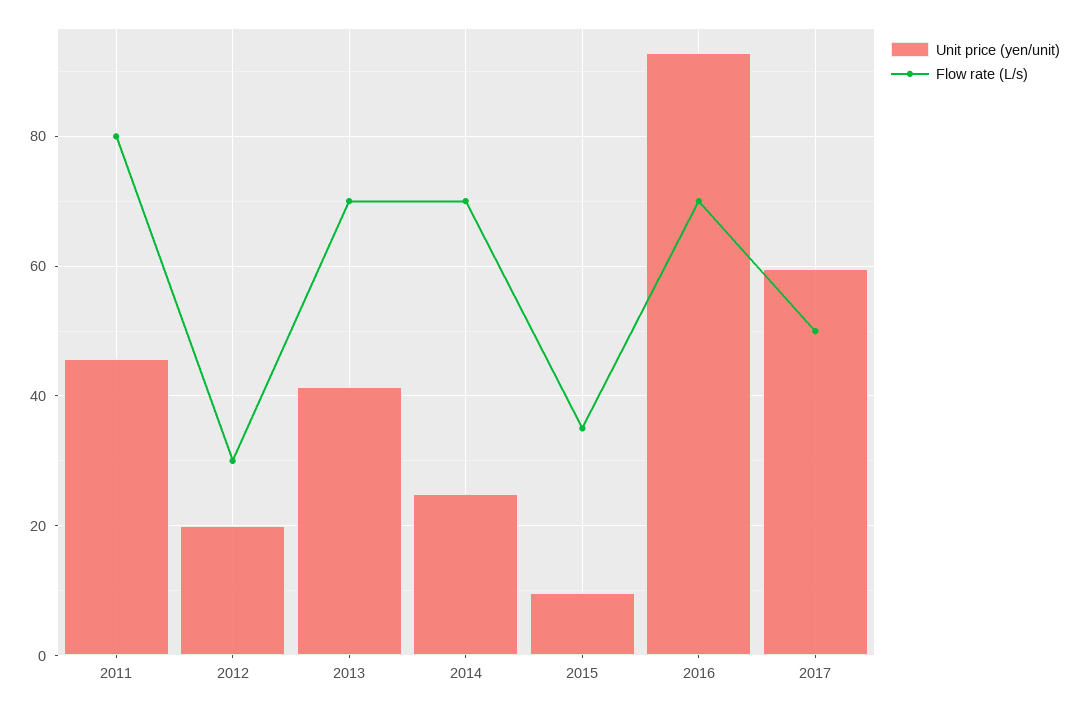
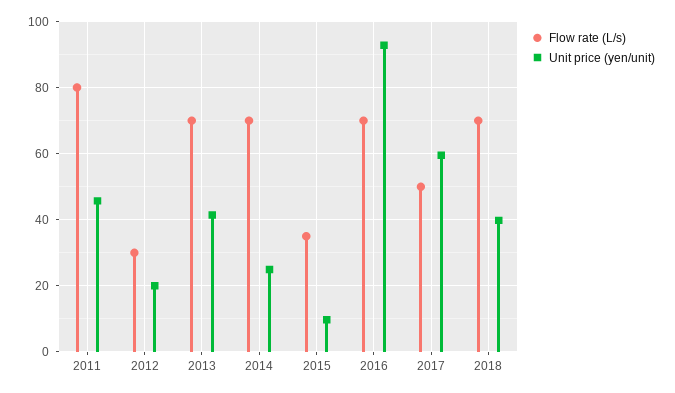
Flow rate (L/s), 2018: none -> 70
Unit price (yen/unit), 2018: none -> 40

